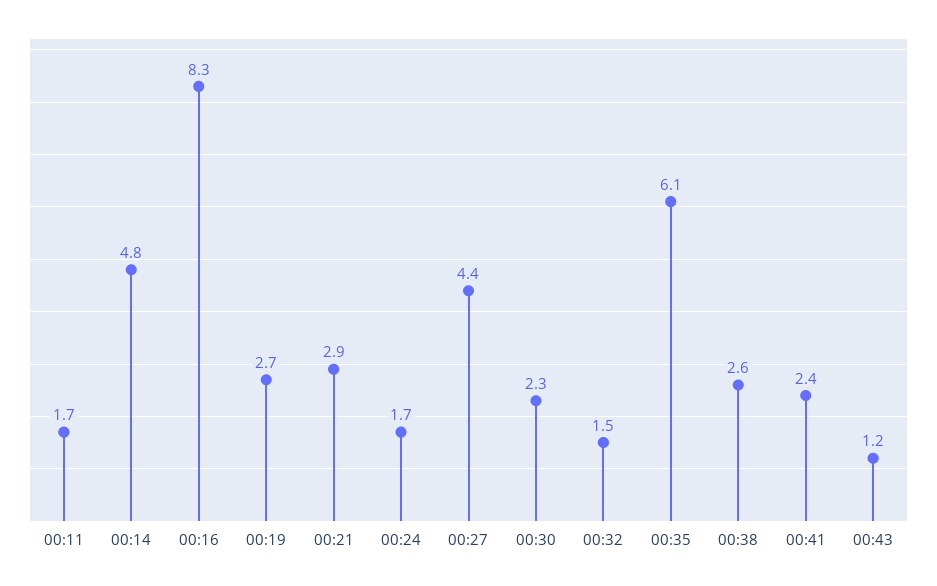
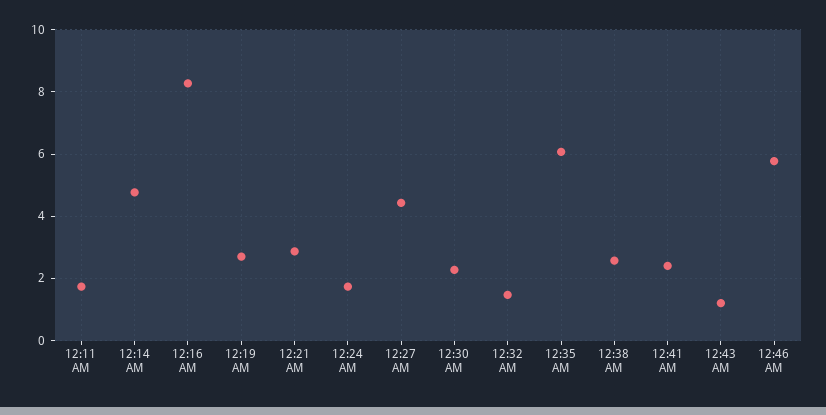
12:46 AM: none -> 5.8

